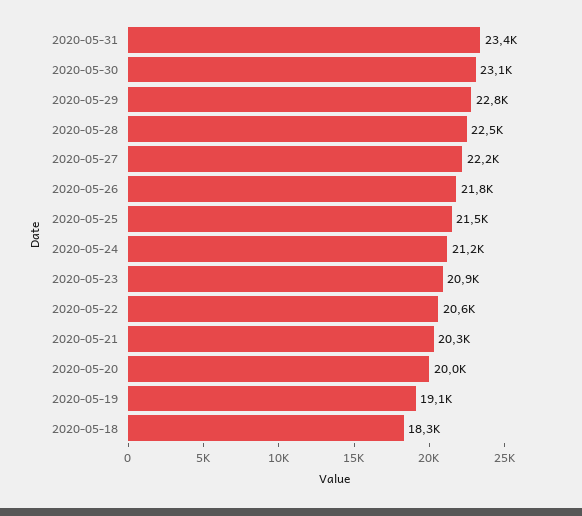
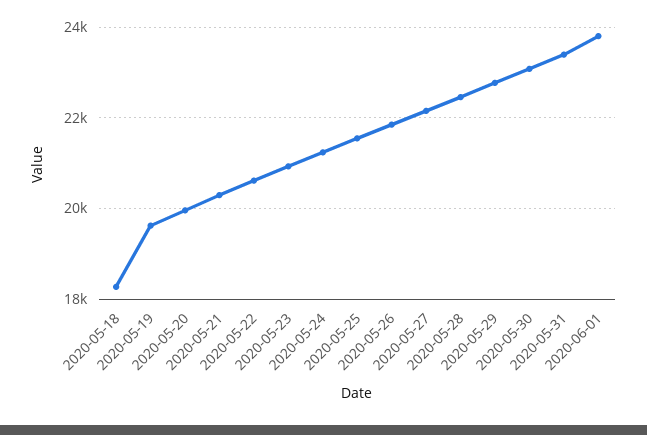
2020-05-19: 19100 -> 19600
2020-06-01: none -> 23800

